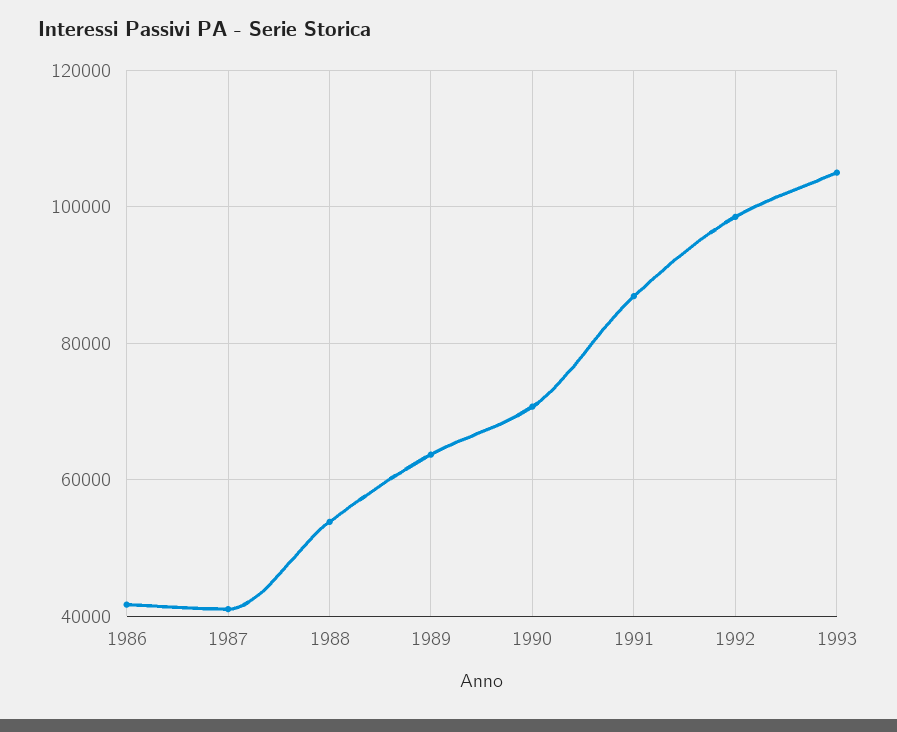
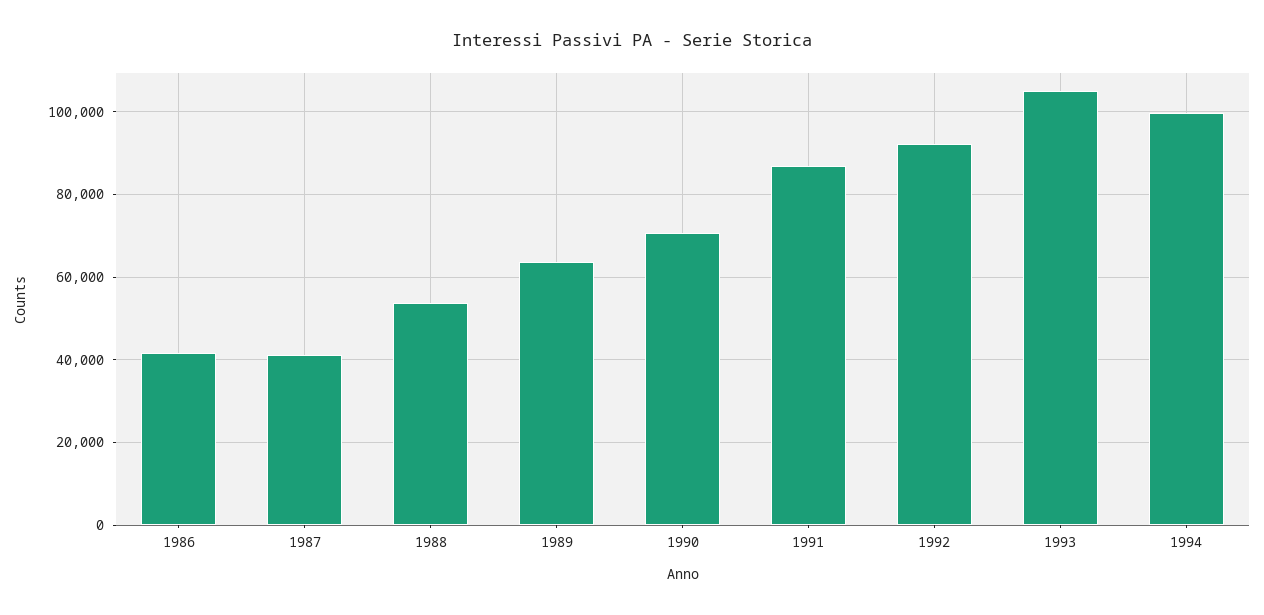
1992: 98000 -> 92000
1994: none -> 100000

